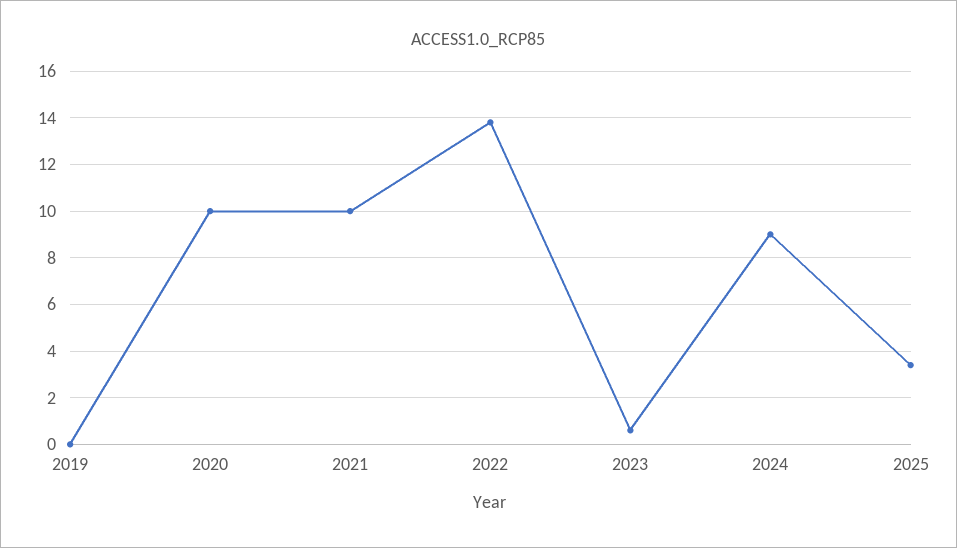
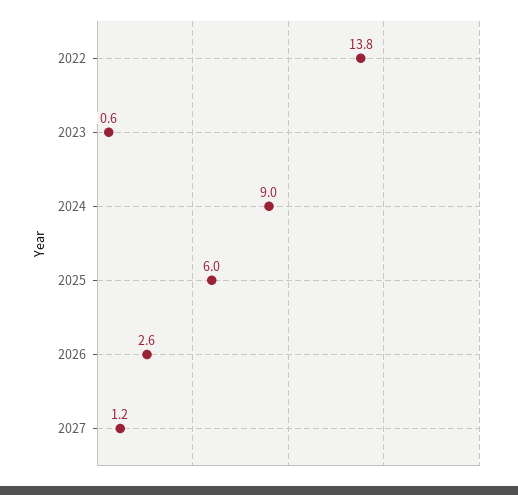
2019: 0 -> none
2020: 10 -> none
2021: 10 -> none
2025: 3.5 -> 6
2026: none -> 2.6
2027: none -> 1.2

